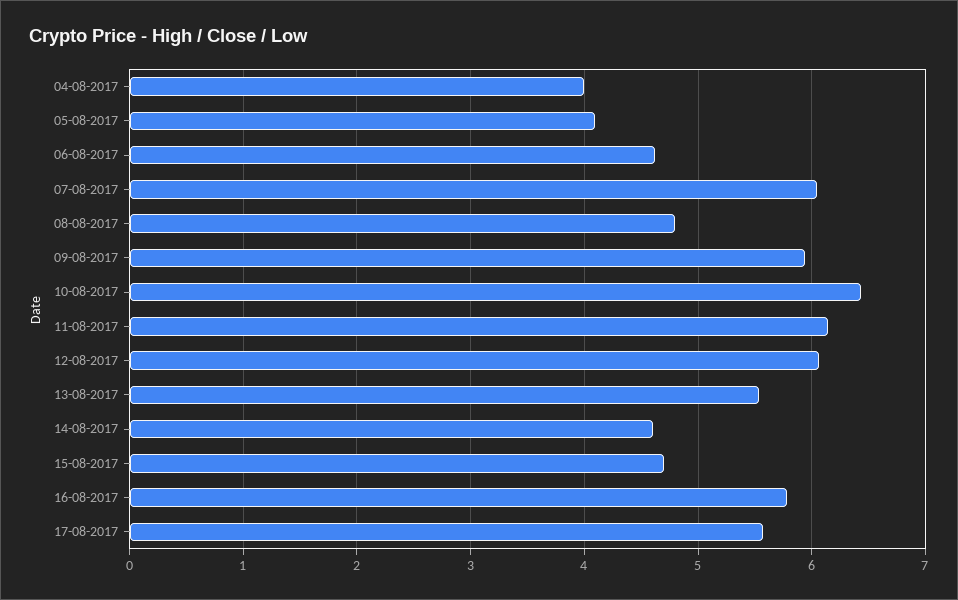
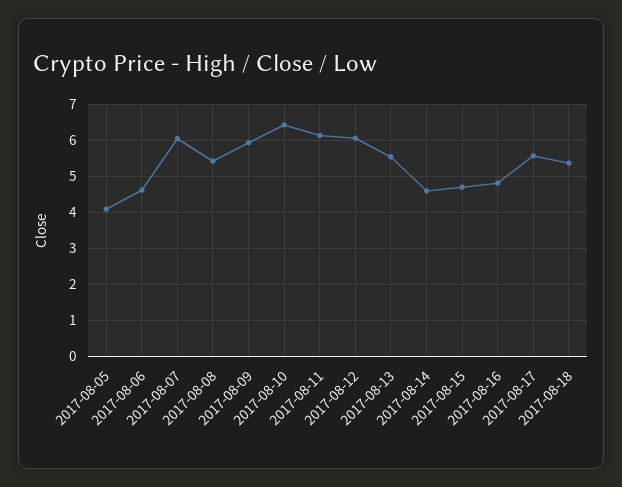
04-08-2017: 4 -> none
08-08-2017: 4.8 -> 5.4
16-08-2017: 5.8 -> 4.8
2017-08-18: none -> 5.4

